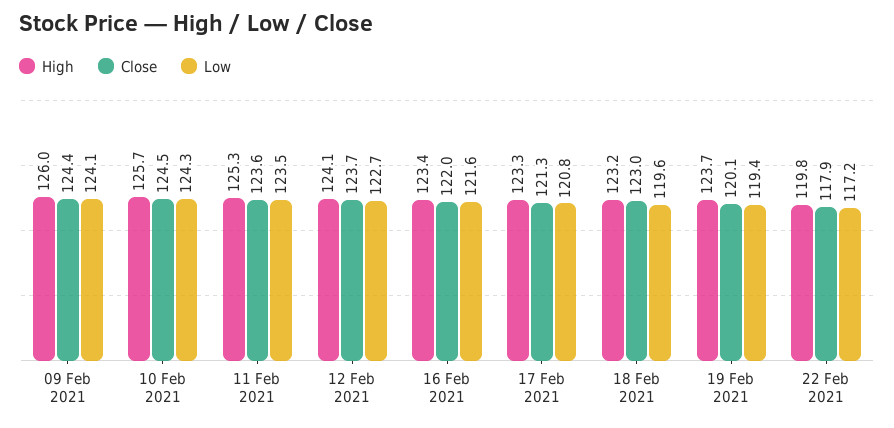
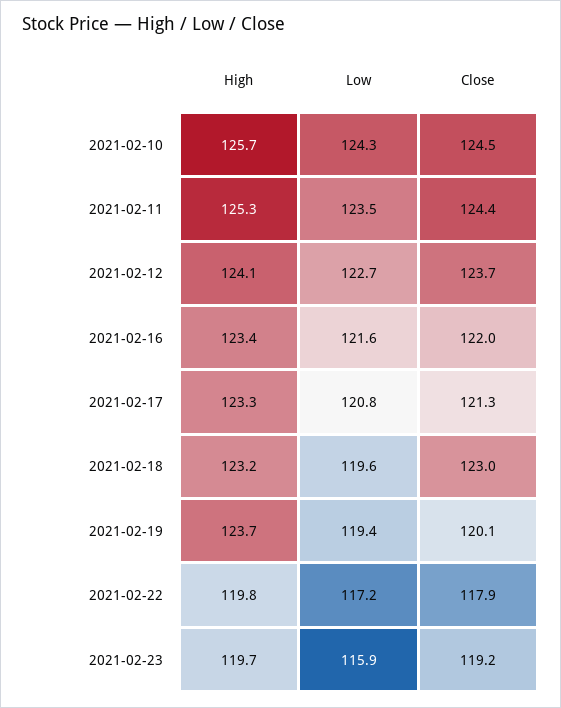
High, 09 Feb 2021: 126 -> none
Close, 09 Feb 2021: 124.4 -> none
Low, 09 Feb 2021: 124.1 -> none
Close, 11 Feb 2021: 123.6 -> 124.4
High, 2021-02-23: none -> 119.7
Low, 2021-02-23: none -> 115.9
Close, 2021-02-23: none -> 119.2

